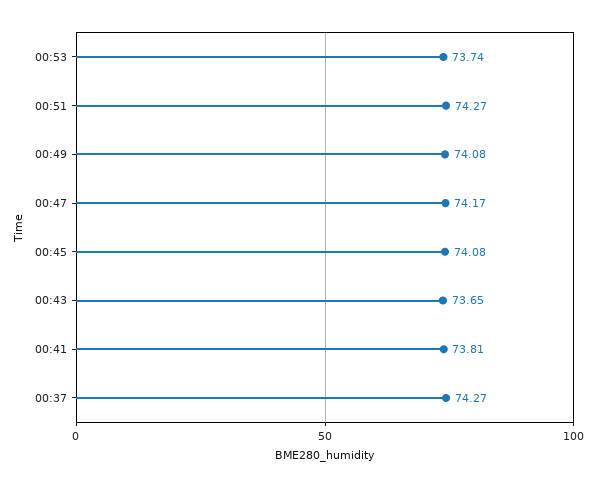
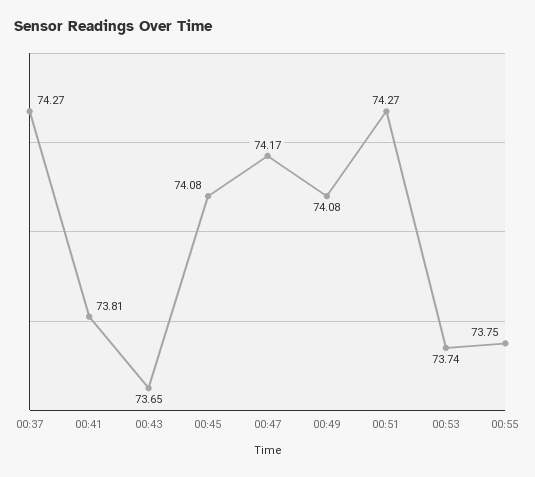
00:55: none -> 73.75

